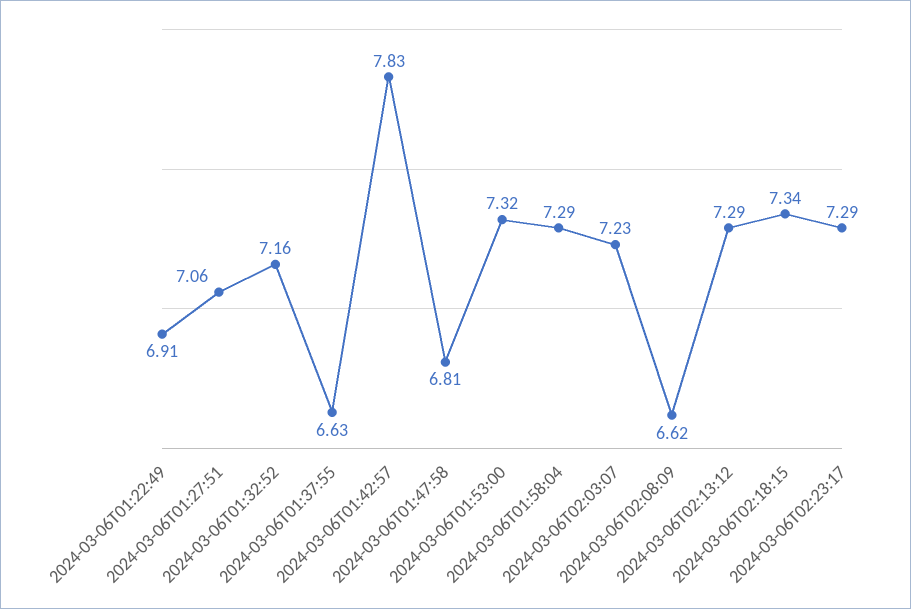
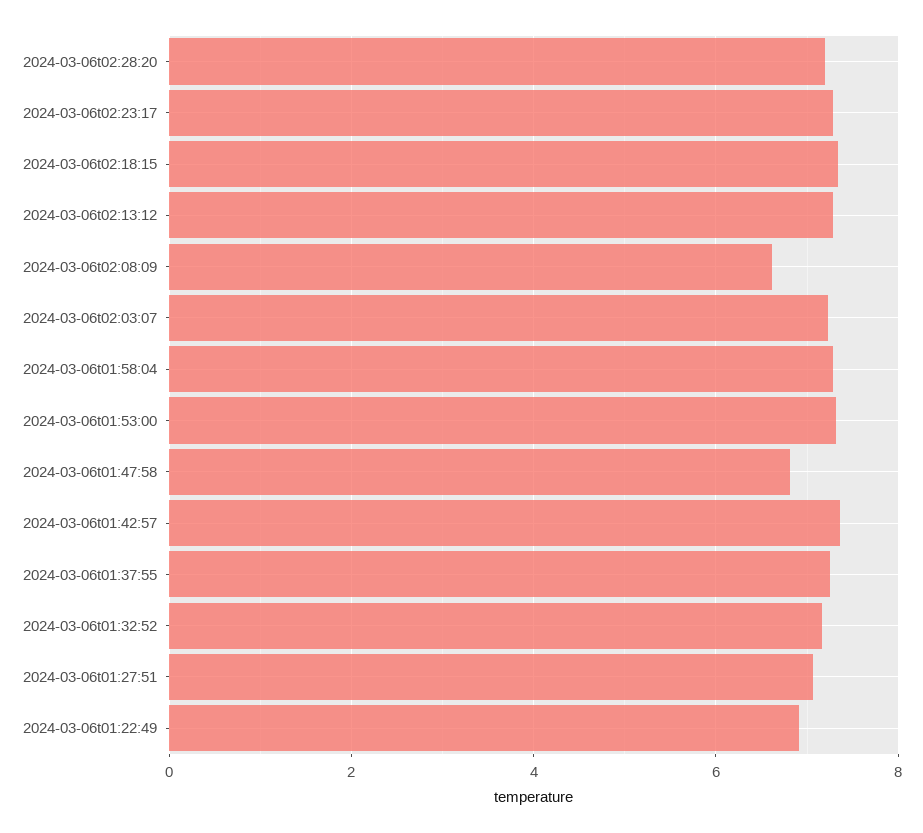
2024-03-06T01:37:55: 6.63 -> 7.2
2024-03-06T01:42:57: 7.83 -> 7.4
2024-03-06t02:28:20: none -> 7.2

